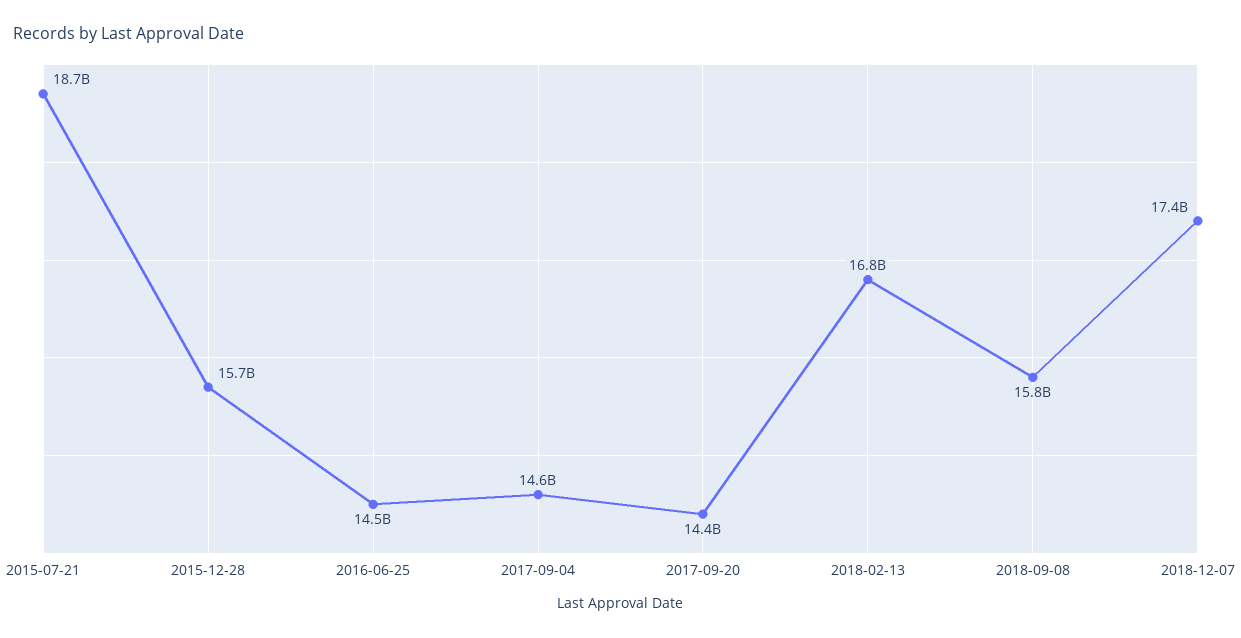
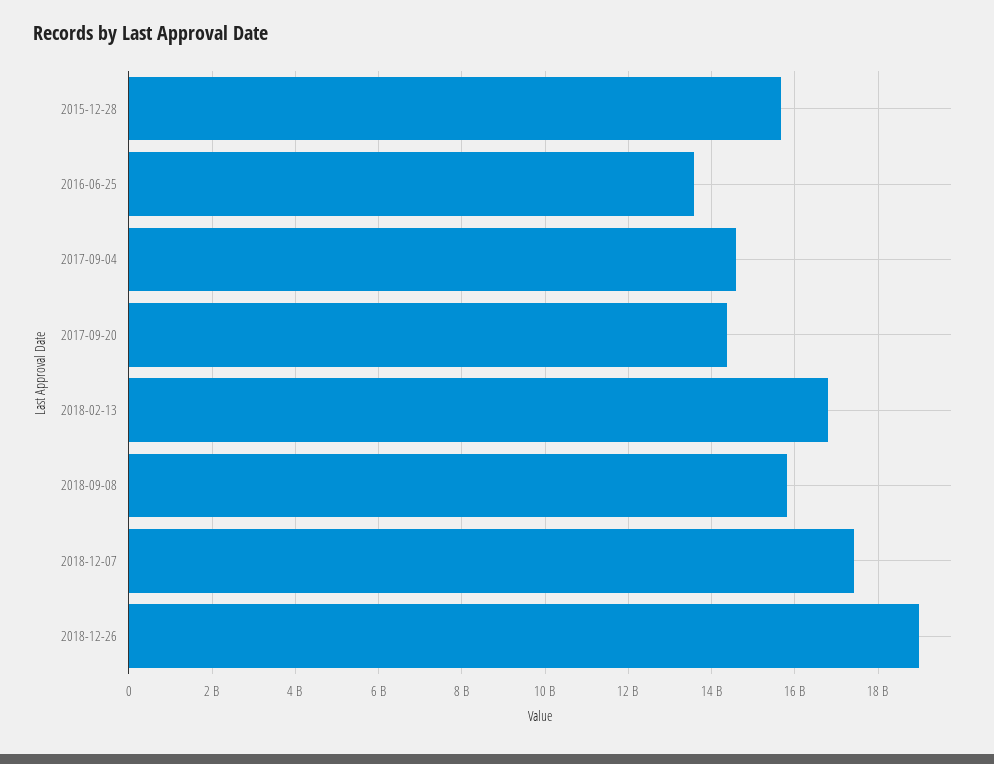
2015-07-21: 18700000000 -> none
2016-06-25: 14500000000 -> 13600000000
2018-12-26: none -> 19000000000

